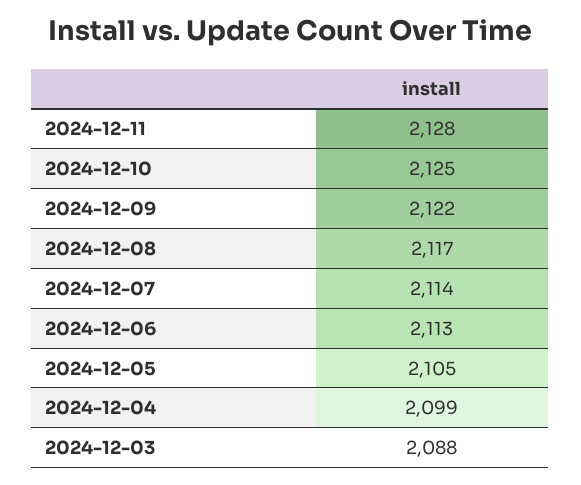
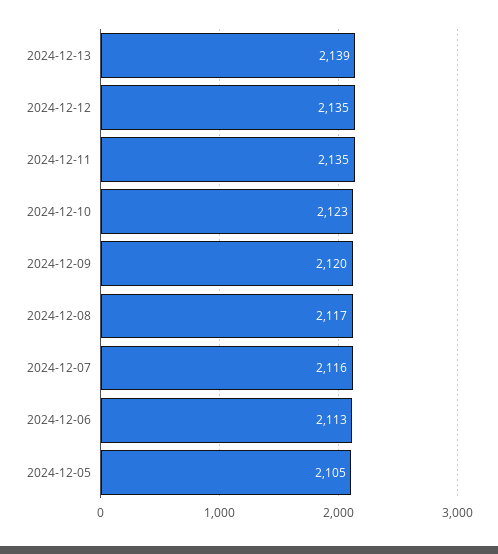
2024-12-11: 2128 -> 2135
2024-12-10: 2125 -> 2123
2024-12-09: 2122 -> 2120
2024-12-07: 2114 -> 2116
2024-12-04: 2099 -> none
2024-12-03: 2088 -> none
2024-12-13: none -> 2139
2024-12-12: none -> 2135

